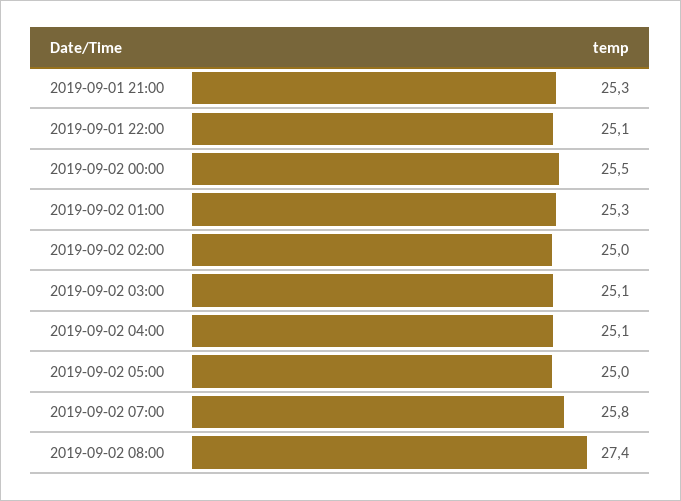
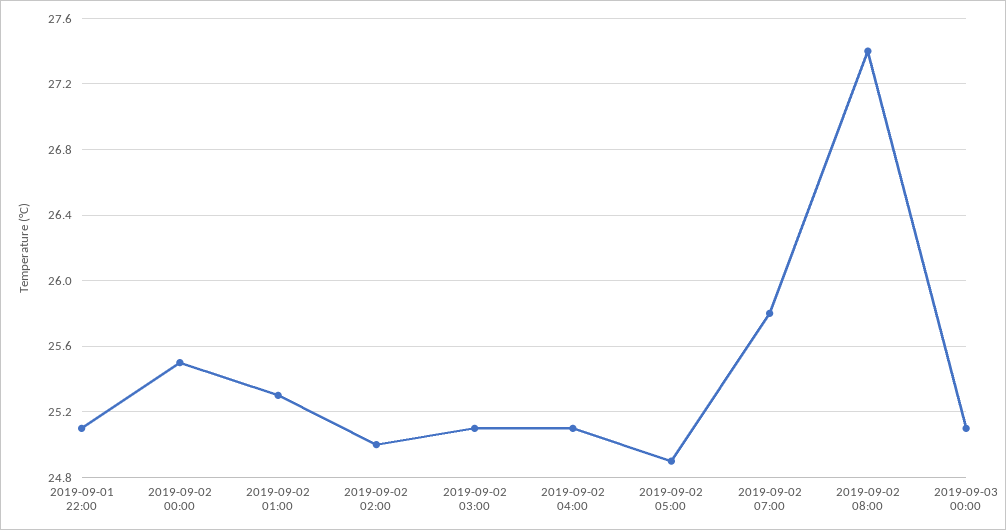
2019-09-01 21:00: 25.3 -> none
2019-09-02 05:00: 25 -> 24.9
2019-09-03 00:00: none -> 25.1

